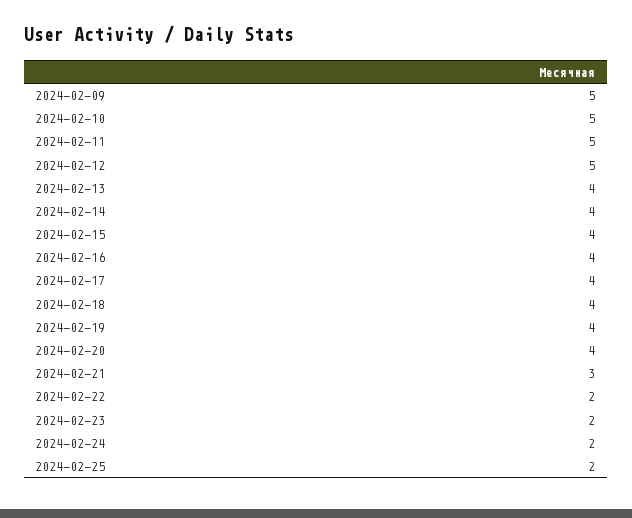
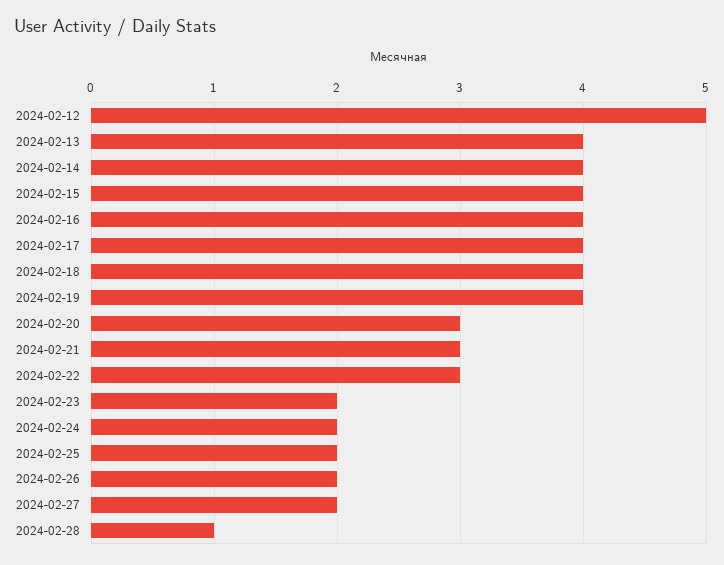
2024-02-09: 5 -> none
2024-02-10: 5 -> none
2024-02-11: 5 -> none
2024-02-20: 4 -> 3
2024-02-22: 2 -> 3
2024-02-26: none -> 2
2024-02-27: none -> 2
2024-02-28: none -> 1

